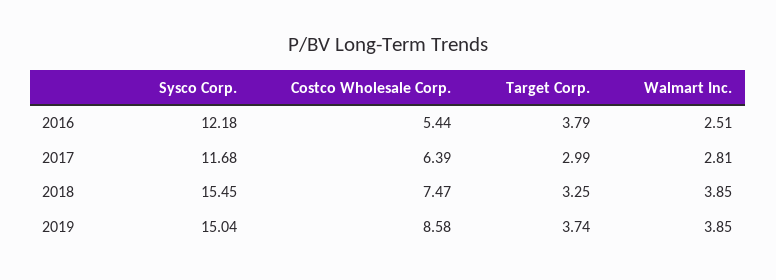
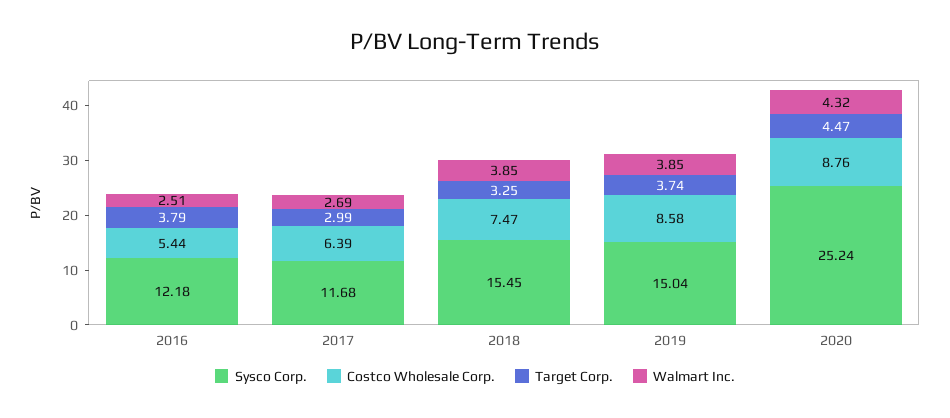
Walmart Inc., 2017: 2.81 -> 2.69
Sysco Corp., 2020: none -> 25.24
Costco Wholesale Corp., 2020: none -> 8.76
Target Corp., 2020: none -> 4.47
Walmart Inc., 2020: none -> 4.32

